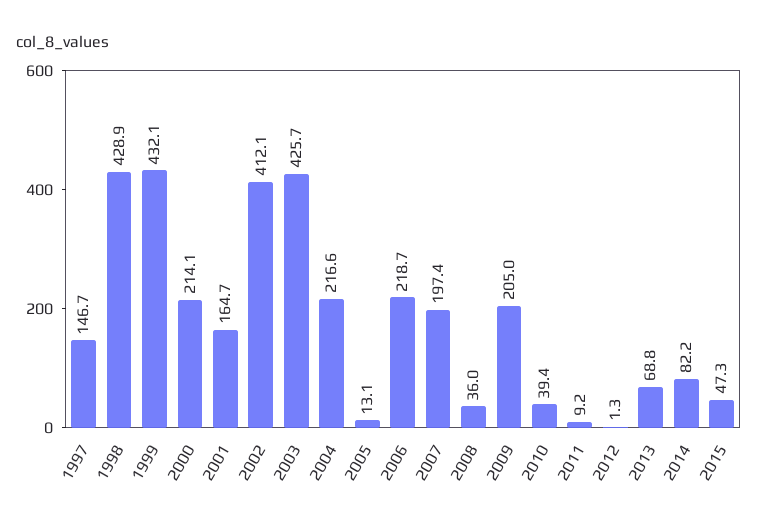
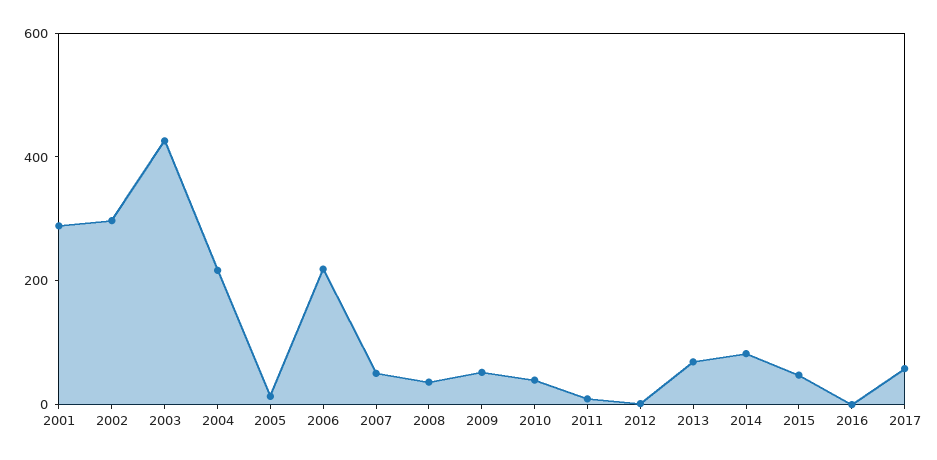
1997: 146.7 -> none
1998: 428.9 -> none
1999: 432.1 -> none
2000: 214.1 -> none
2001: 164.7 -> 300
2002: 412.1 -> 300
2007: 197.4 -> 50
2009: 205 -> 50
2016: none -> 0
2017: none -> 50

